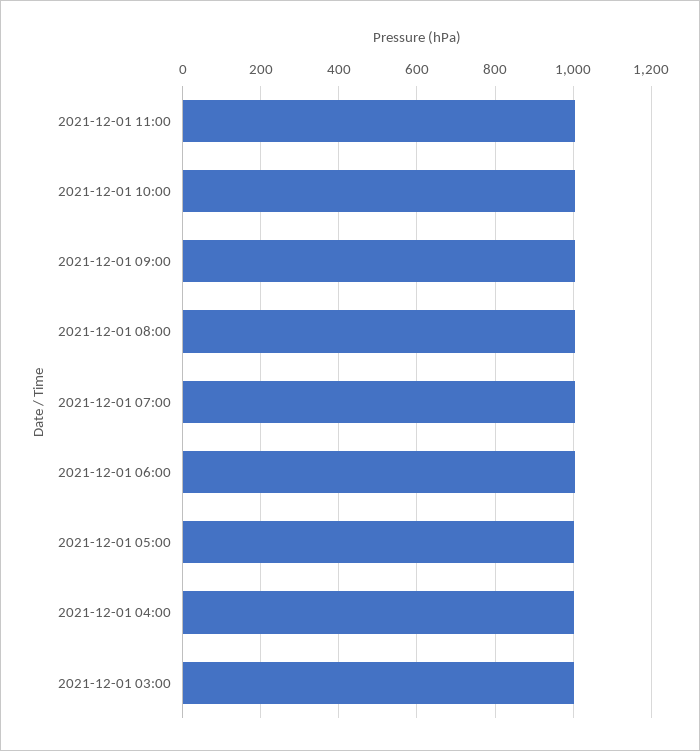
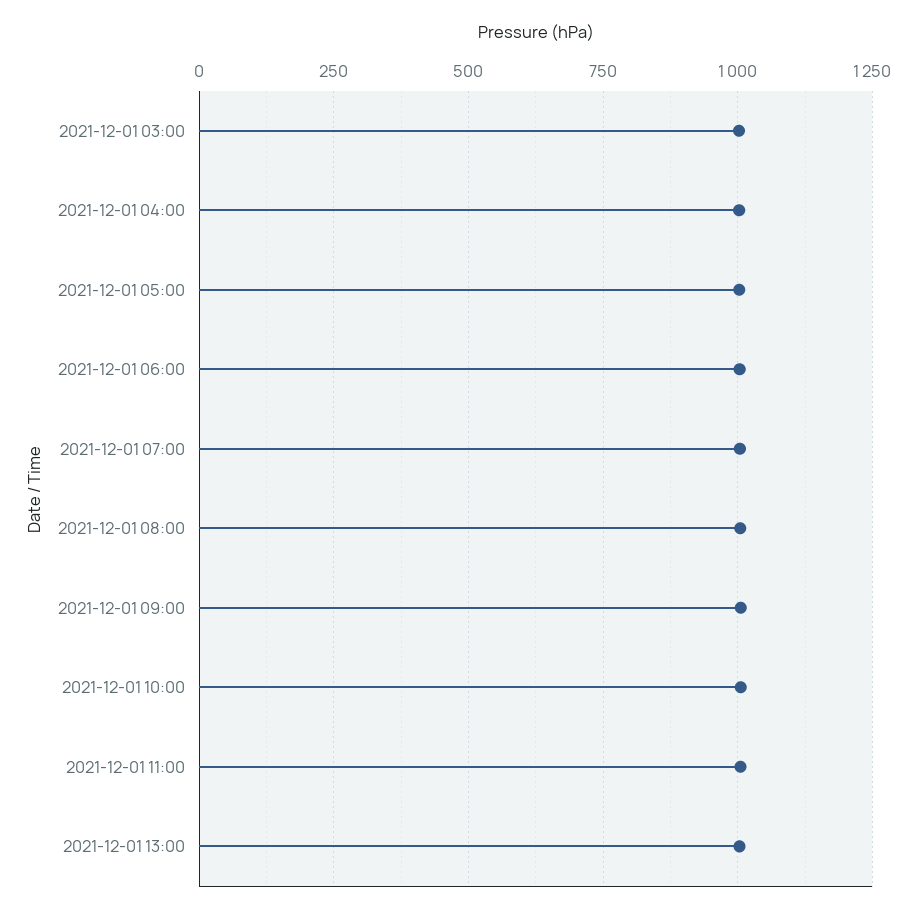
2021-12-01 13:00: none -> 1000

